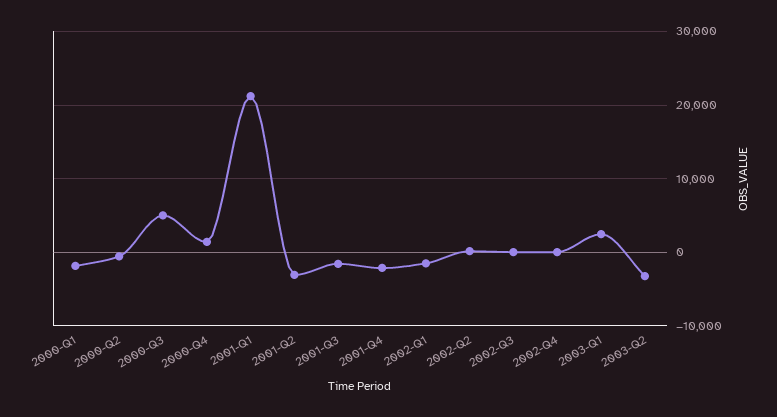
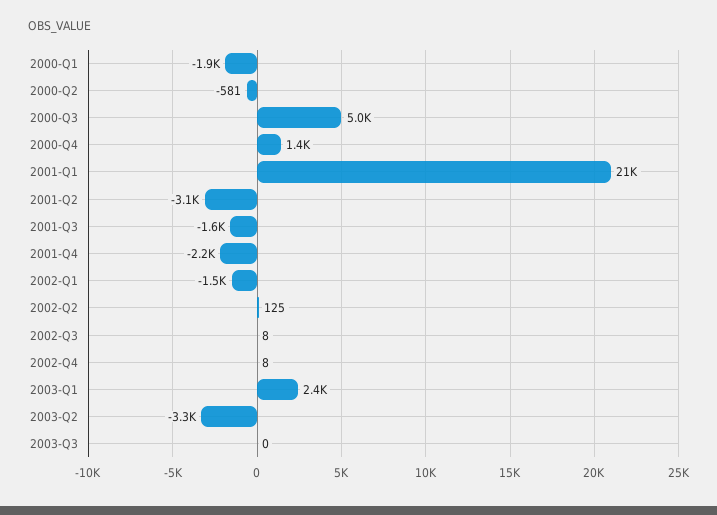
2003-Q3: none -> 0

